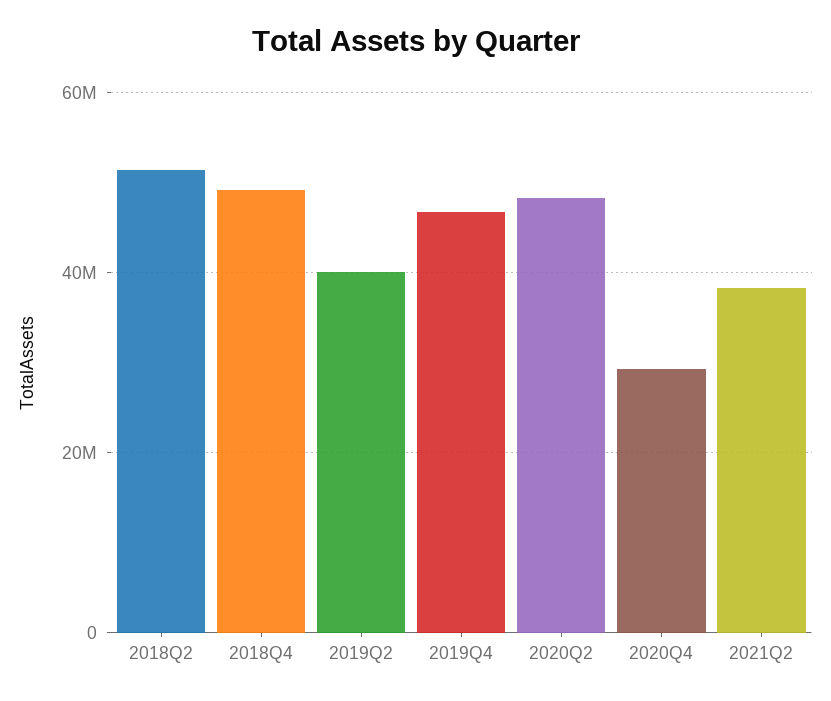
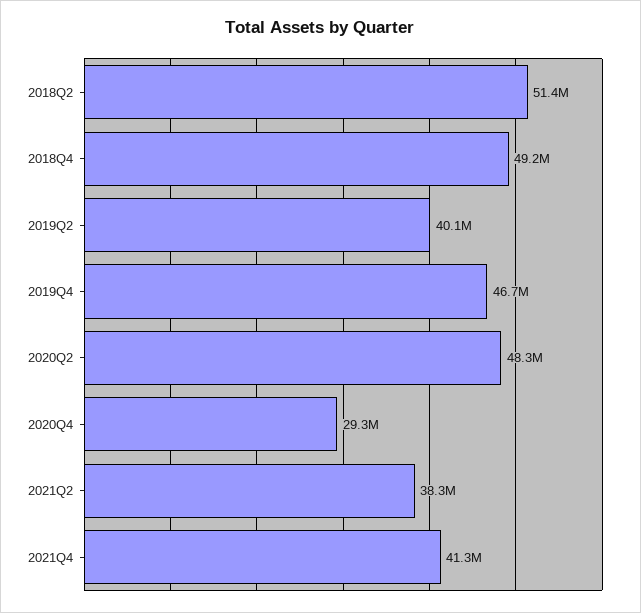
2021Q4: none -> 41300000

